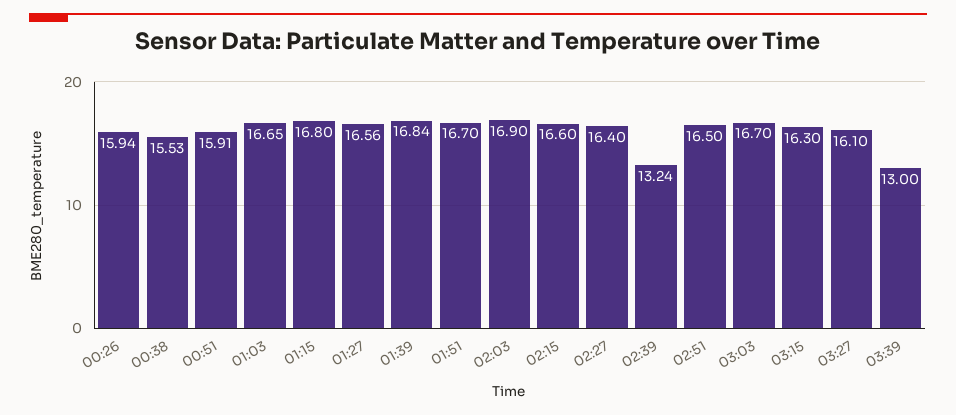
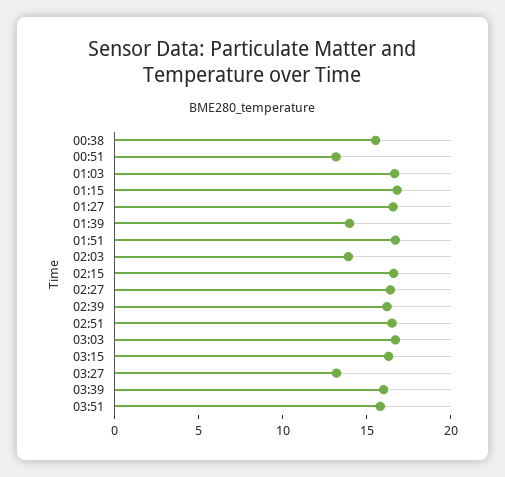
00:26: 15.94 -> none
00:51: 15.91 -> 13
01:39: 16.84 -> 14
02:03: 16.9 -> 14
02:39: 13.24 -> 16
03:27: 16.1 -> 13
03:39: 13 -> 16
03:51: none -> 16

